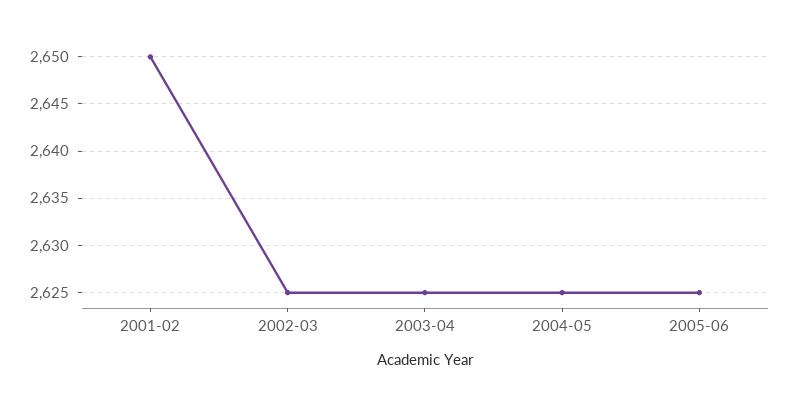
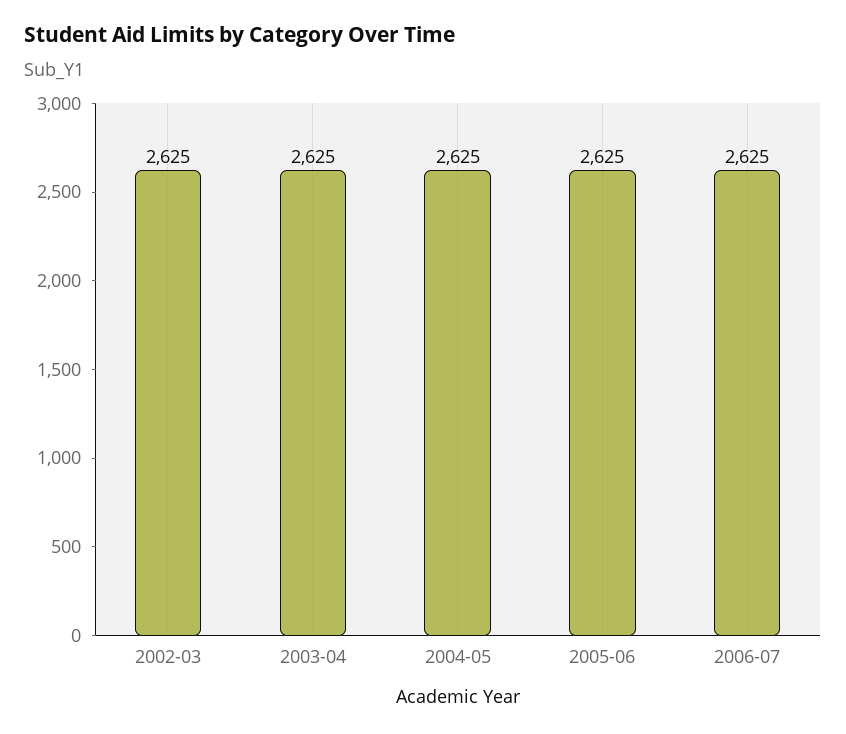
2001-02: 2650 -> none
2006-07: none -> 2625

